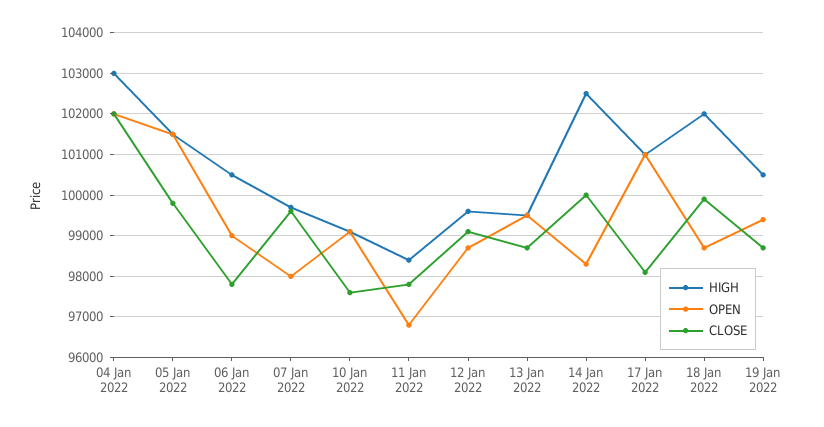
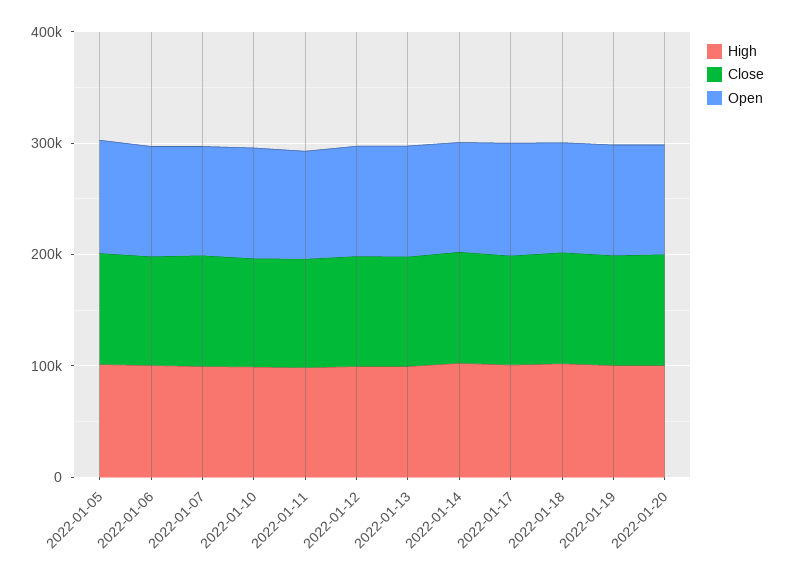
HIGH, 04 Jan 2022: 103000 -> none
OPEN, 04 Jan 2022: 102000 -> none
CLOSE, 04 Jan 2022: 102000 -> none
HIGH, 2022-01-20: none -> 100000
CLOSE, 2022-01-20: none -> 100000
OPEN, 2022-01-20: none -> 100000

